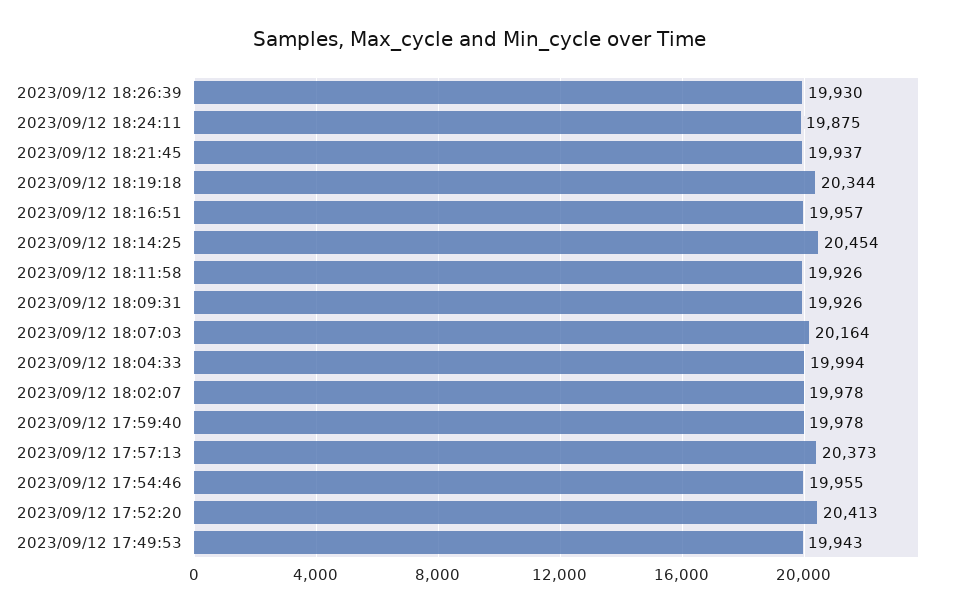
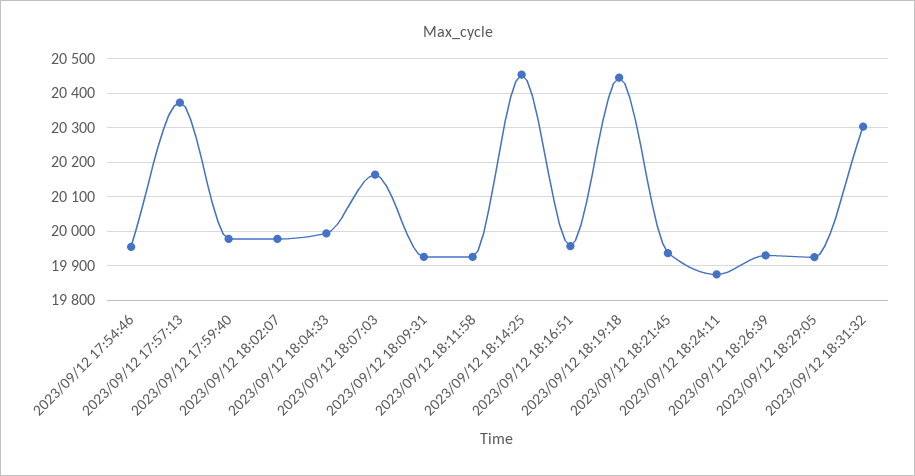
2023/09/12 18:19:18: 20344 -> 20440
2023/09/12 17:52:20: 20413 -> none
2023/09/12 17:49:53: 19943 -> none
2023/09/12 18:29:05: none -> 19920
2023/09/12 18:31:32: none -> 20300

